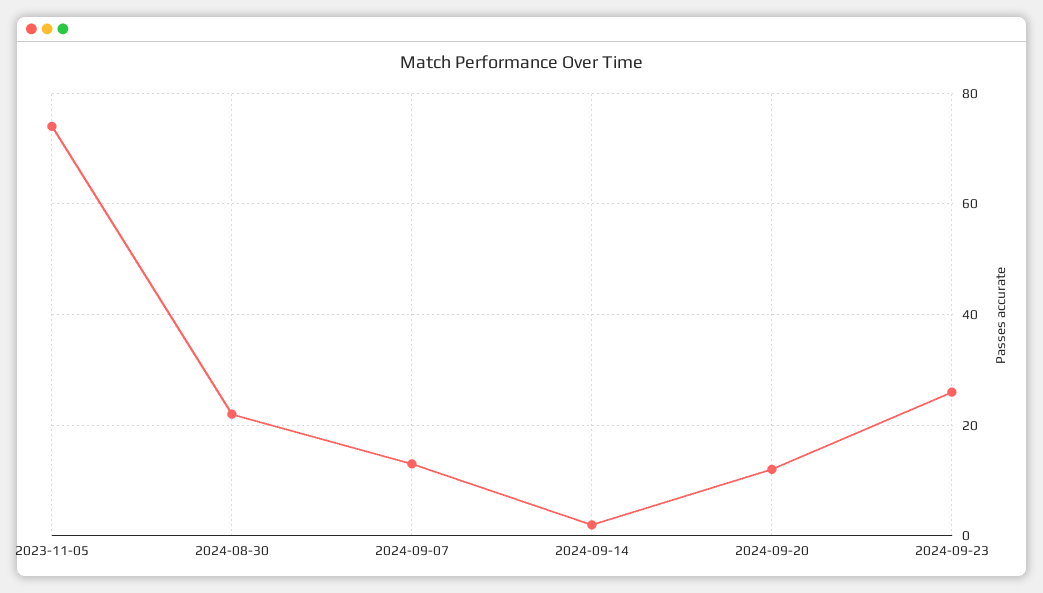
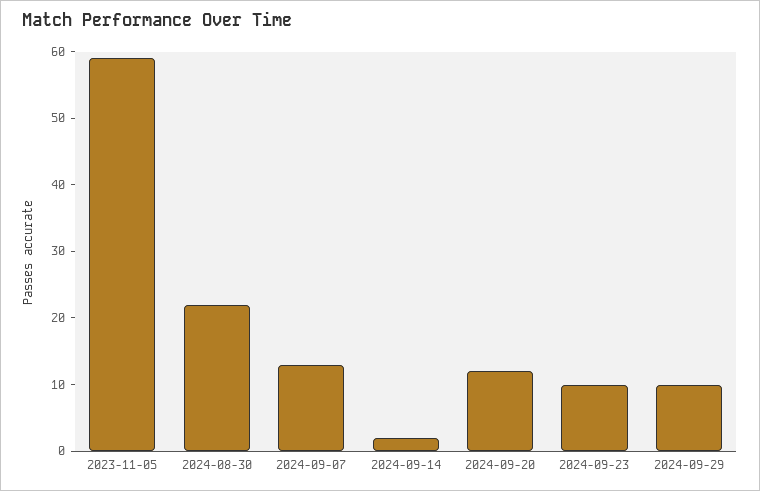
2023-11-05: 75 -> 60
2024-09-23: 25 -> 10
2024-09-29: none -> 10

